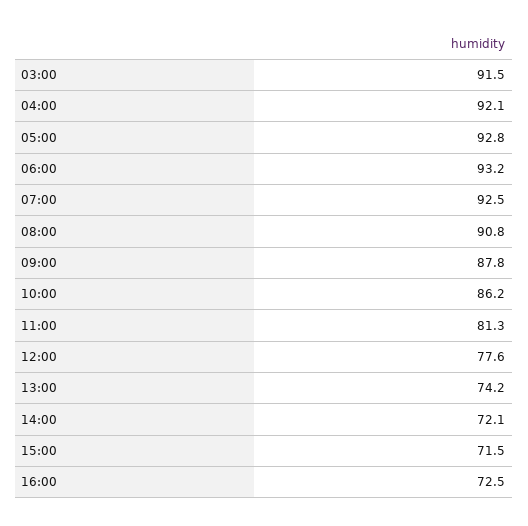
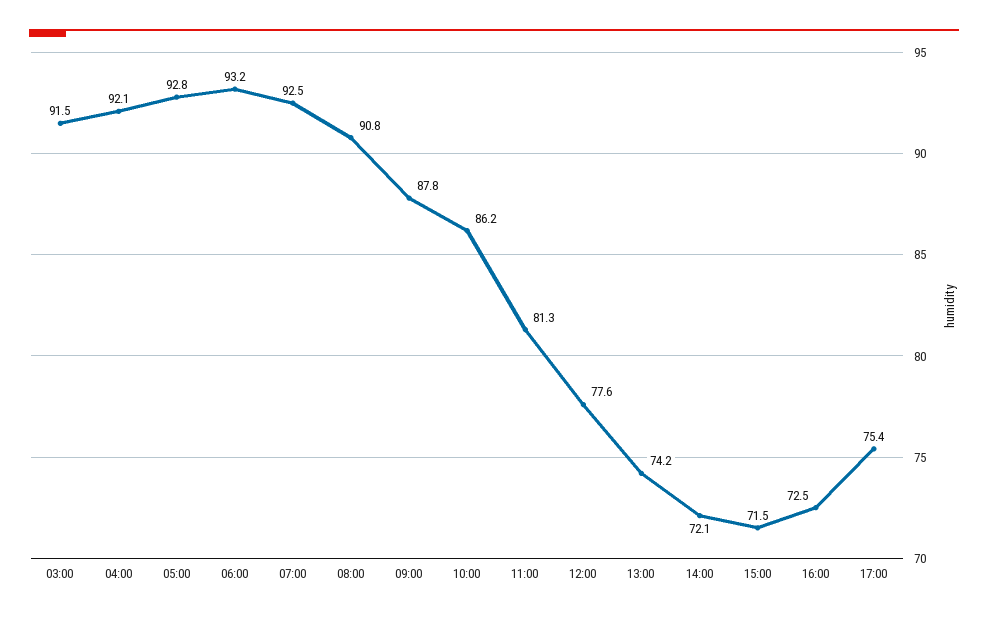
17:00: none -> 75.4

